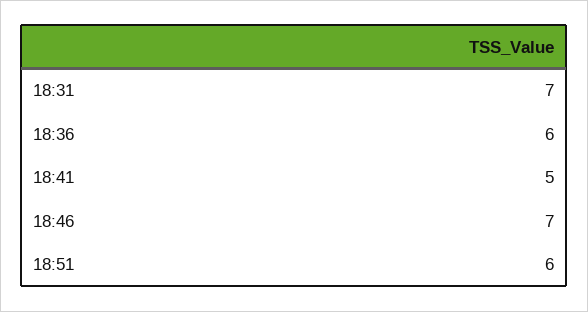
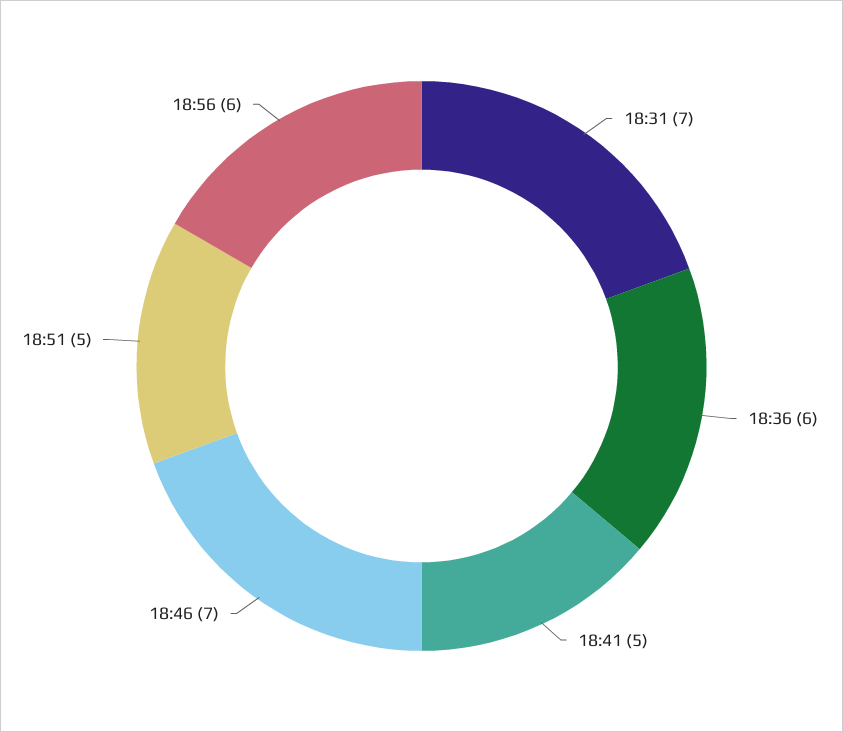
18:51: 6 -> 5
18:56: none -> 6

